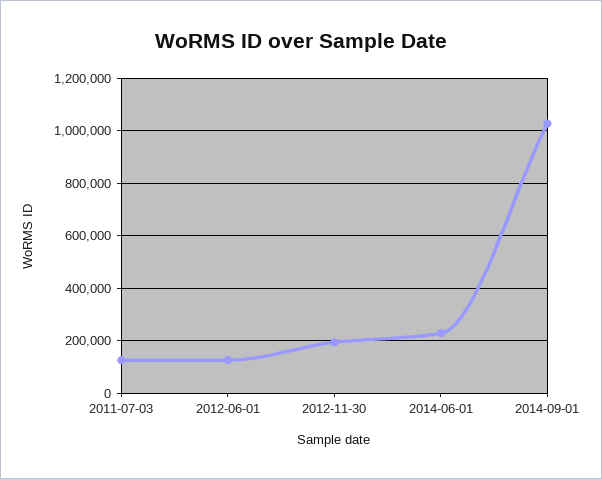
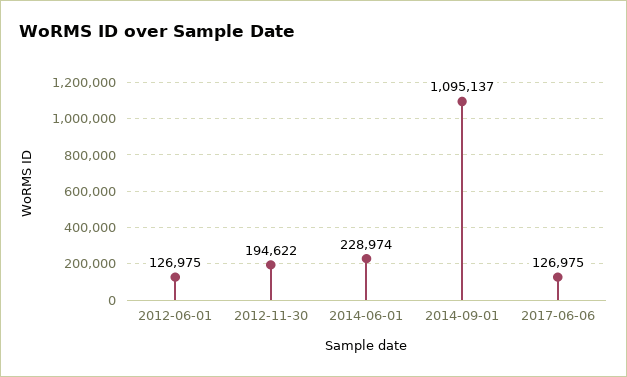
2011-07-03: 125000 -> none
2014-09-01: 1025000 -> 1095137
2017-06-06: none -> 126975

